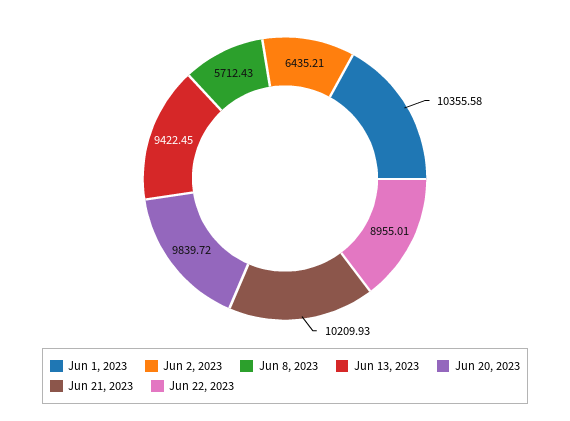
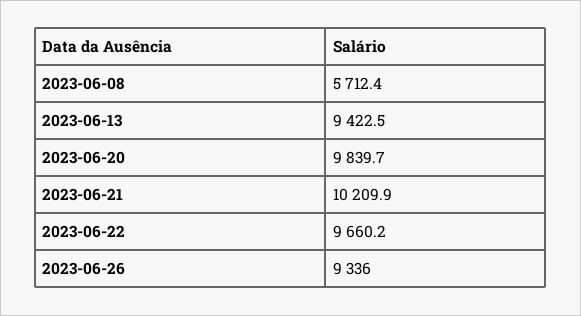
Jun 1, 2023: 10355.58 -> none
Jun 2, 2023: 6435.21 -> none
Jun 22, 2023: 8955.01 -> 9660.2
2023-06-26: none -> 9336

